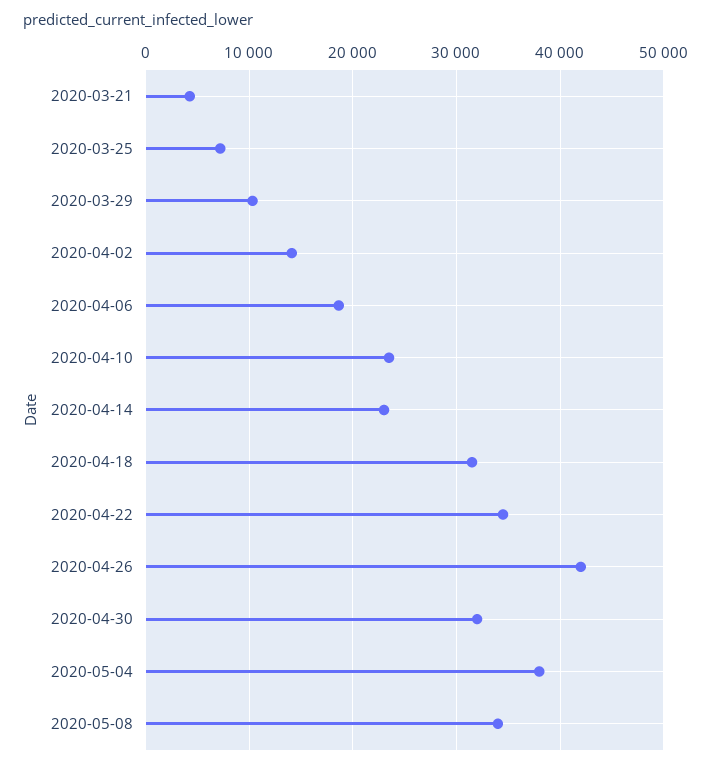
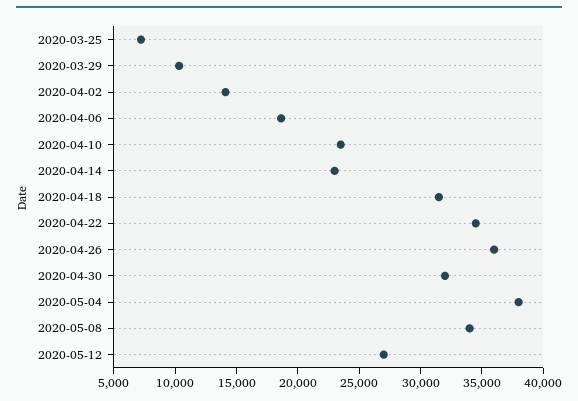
2020-03-21: 4000 -> none
2020-04-26: 42000 -> 36000
2020-05-12: none -> 27000

